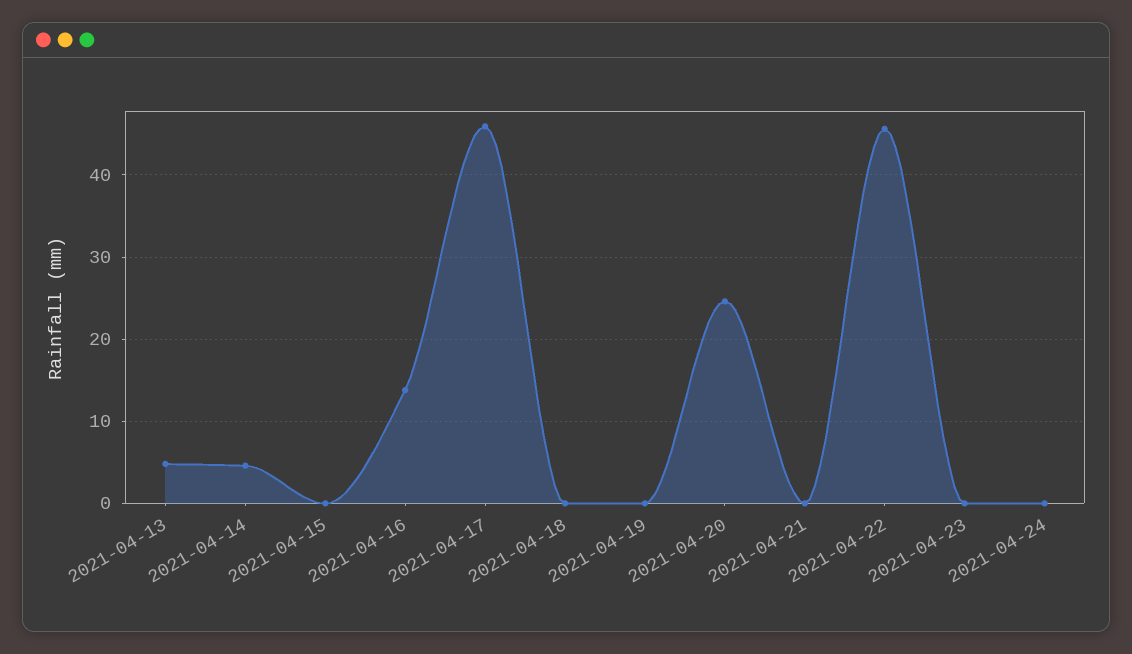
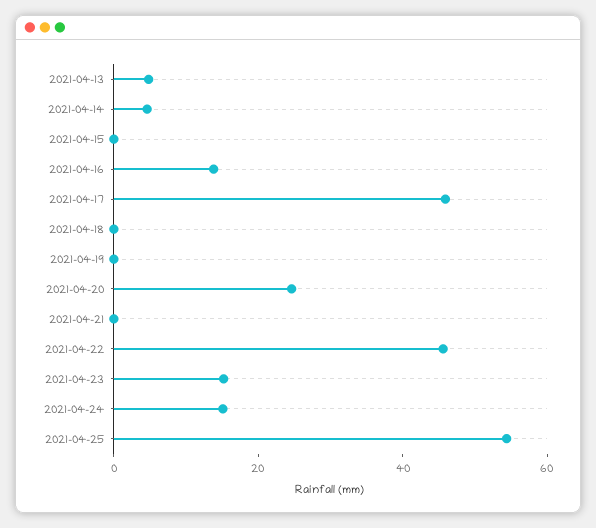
2021-04-23: 0 -> 15
2021-04-24: 0 -> 15
2021-04-25: none -> 55

